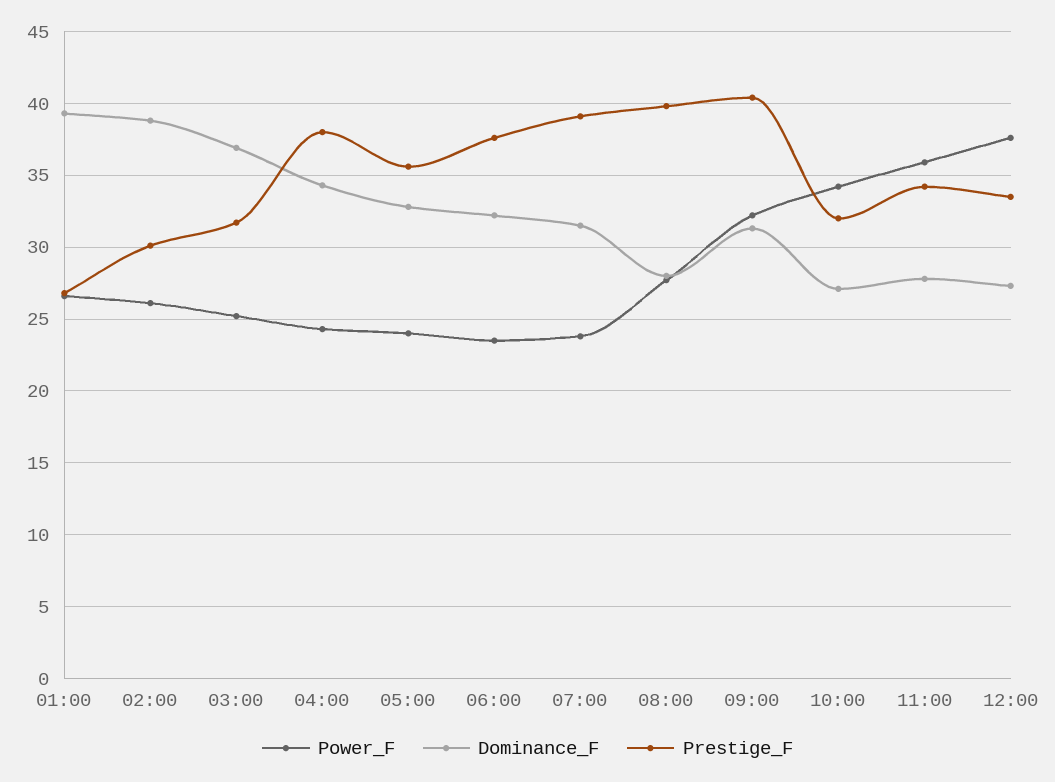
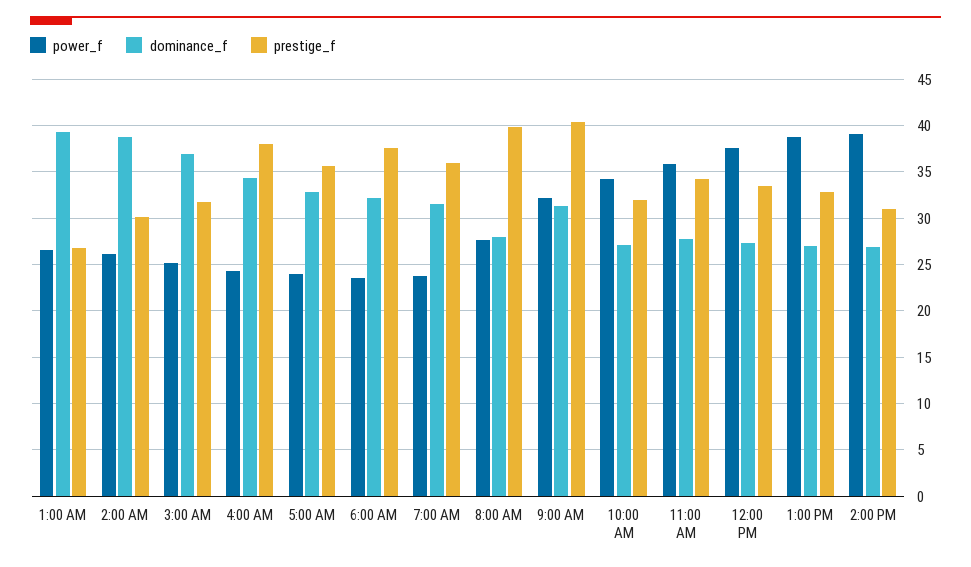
Prestige_F, 07:00: 39 -> 36
Power_F, 1:00 PM: none -> 39
Dominance_F, 1:00 PM: none -> 27
Prestige_F, 1:00 PM: none -> 33
Power_F, 2:00 PM: none -> 39
Dominance_F, 2:00 PM: none -> 27
Prestige_F, 2:00 PM: none -> 31

